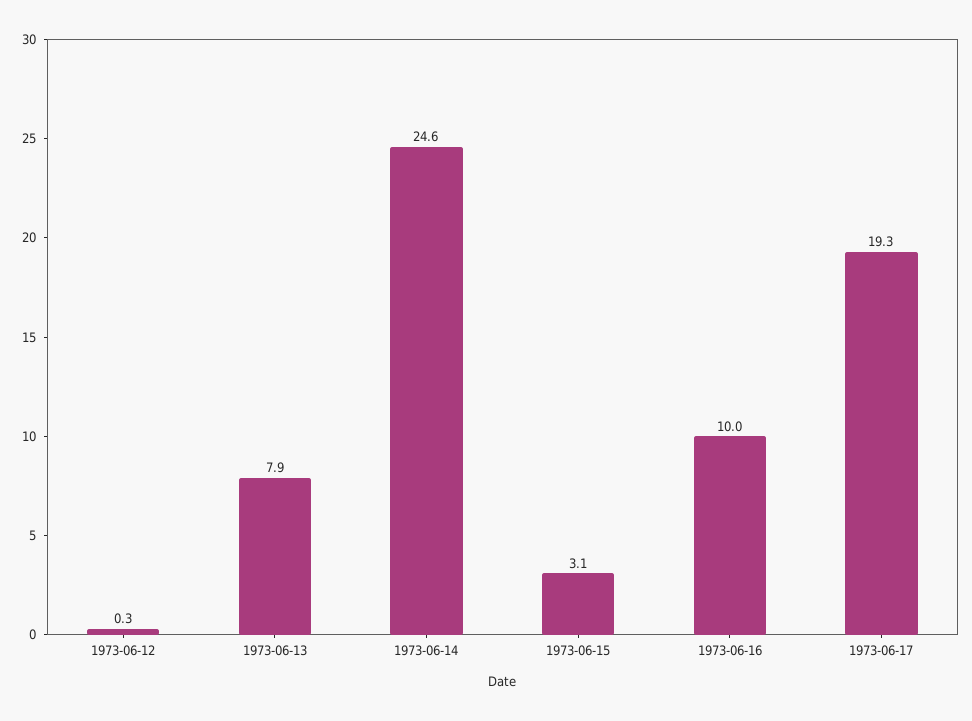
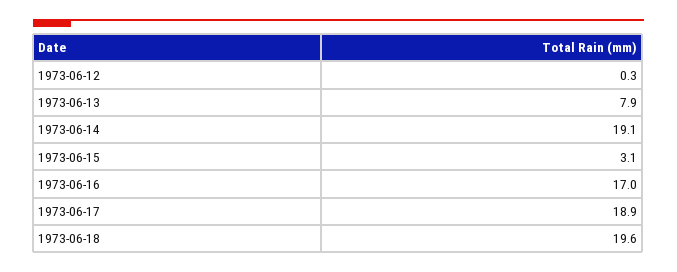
1973-06-14: 24.6 -> 19.1
1973-06-16: 10 -> 17
1973-06-17: 19.3 -> 18.9
1973-06-18: none -> 19.6

